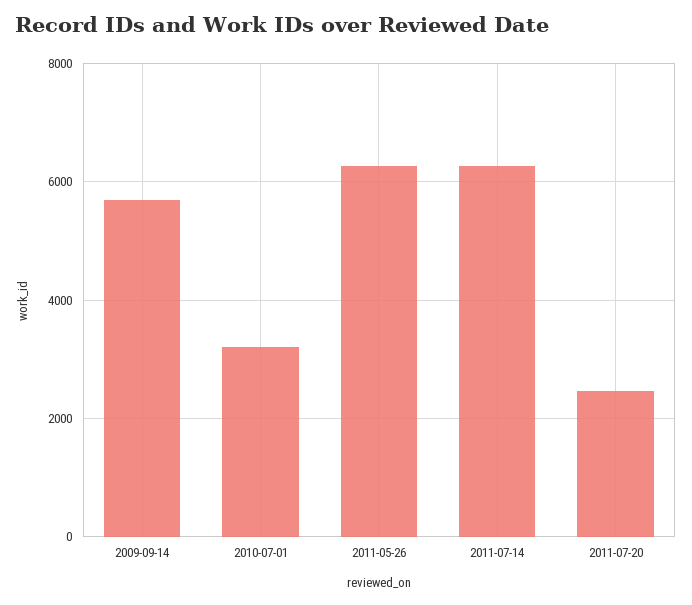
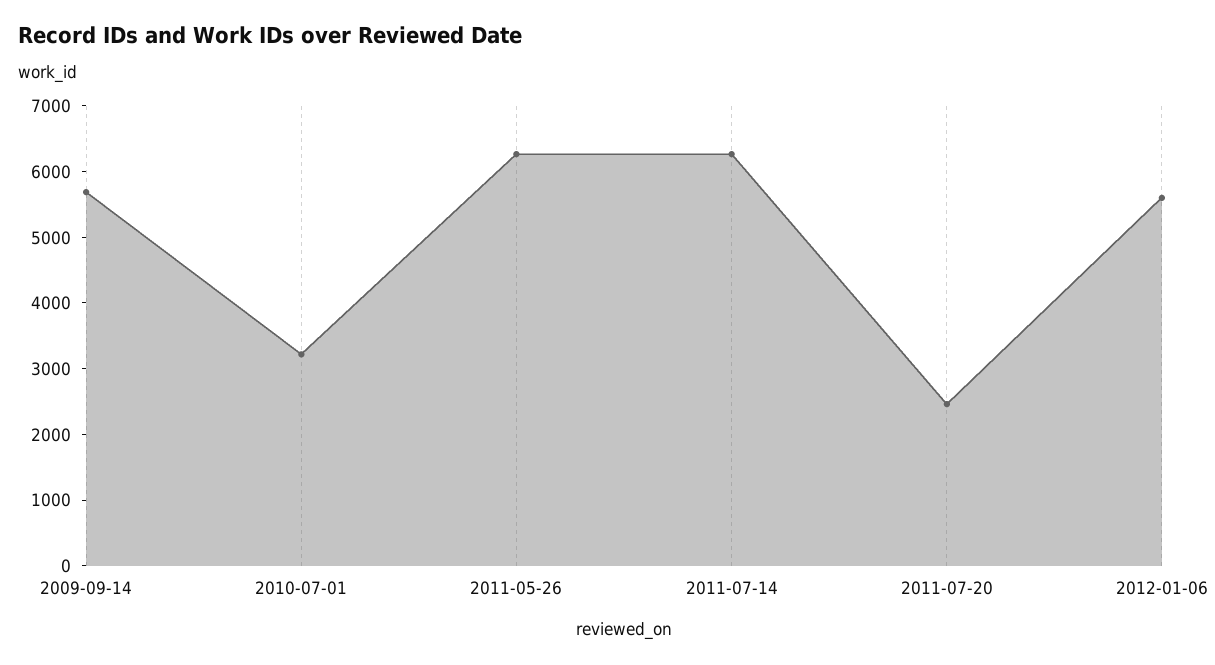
2012-01-06: none -> 5600

